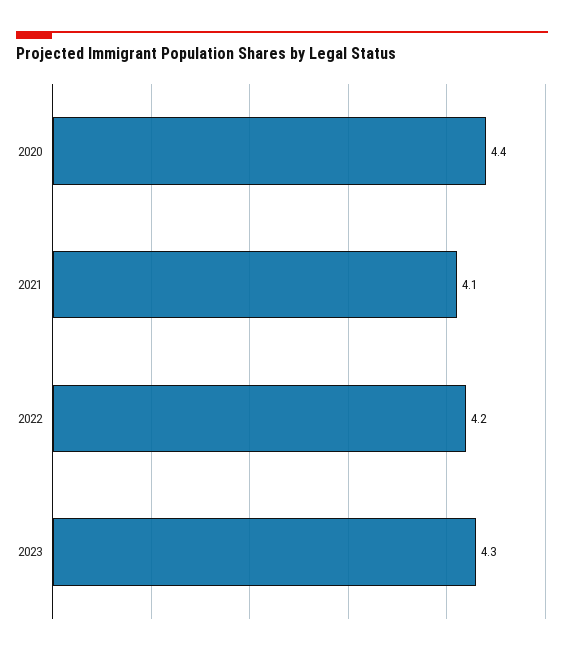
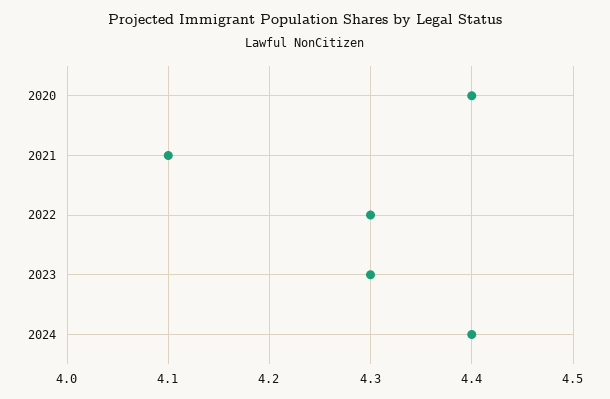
2022: 4.2 -> 4.3
2024: none -> 4.4

